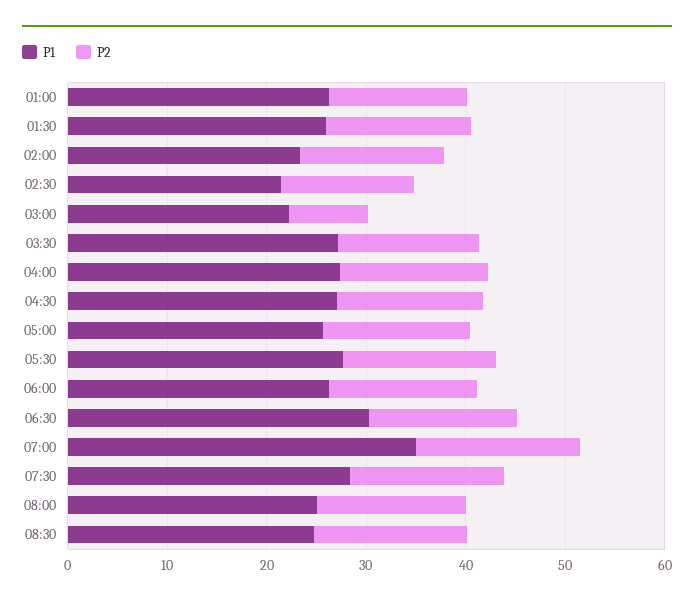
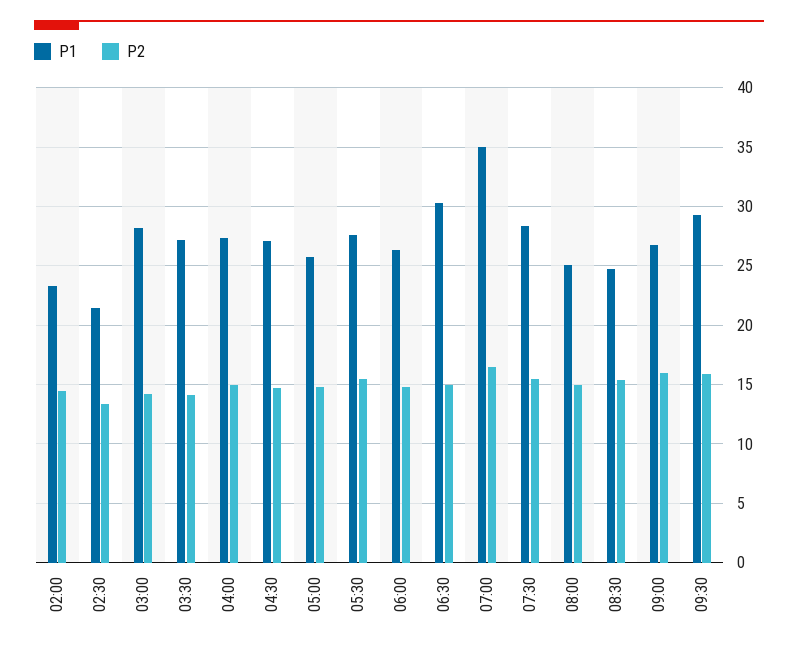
P1, 01:00: 26 -> none
P2, 01:00: 14 -> none
P1, 01:30: 26 -> none
P2, 01:30: 14 -> none
P1, 03:00: 22 -> 28
P2, 03:00: 8 -> 14
P1, 09:00: none -> 27
P2, 09:00: none -> 16
P1, 09:30: none -> 29
P2, 09:30: none -> 16

